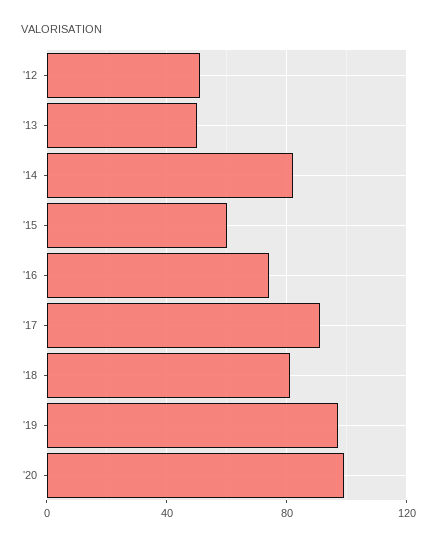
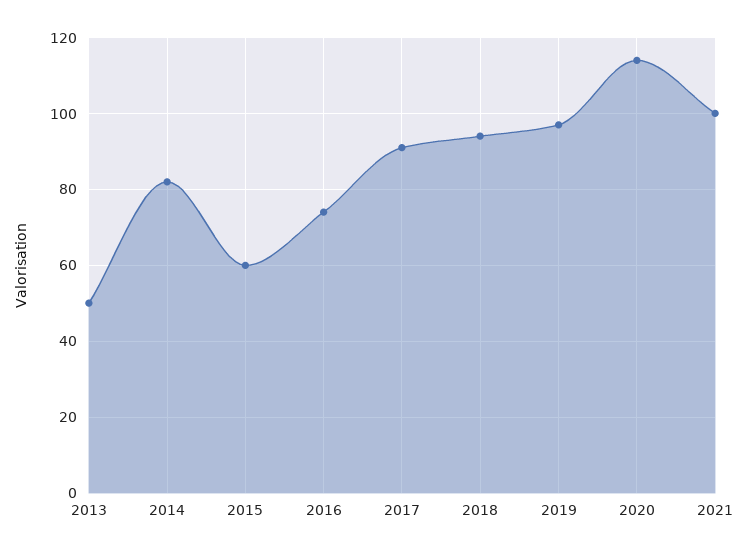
'12: 50 -> none
'18: 80 -> 95
'20: 100 -> 115
2021: none -> 100

